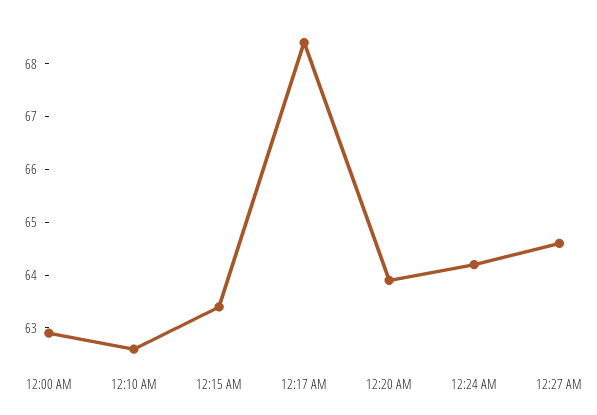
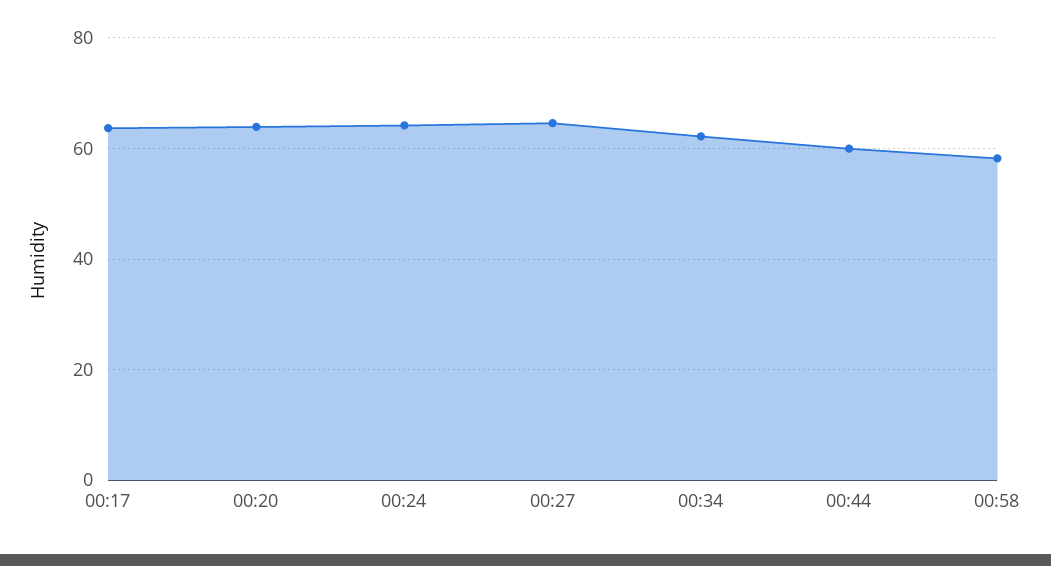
12:00 AM: 63 -> none
12:10 AM: 62.5 -> none
12:15 AM: 63.5 -> none
12:17 AM: 68.5 -> 64
00:34: none -> 62
00:44: none -> 60
00:58: none -> 58

